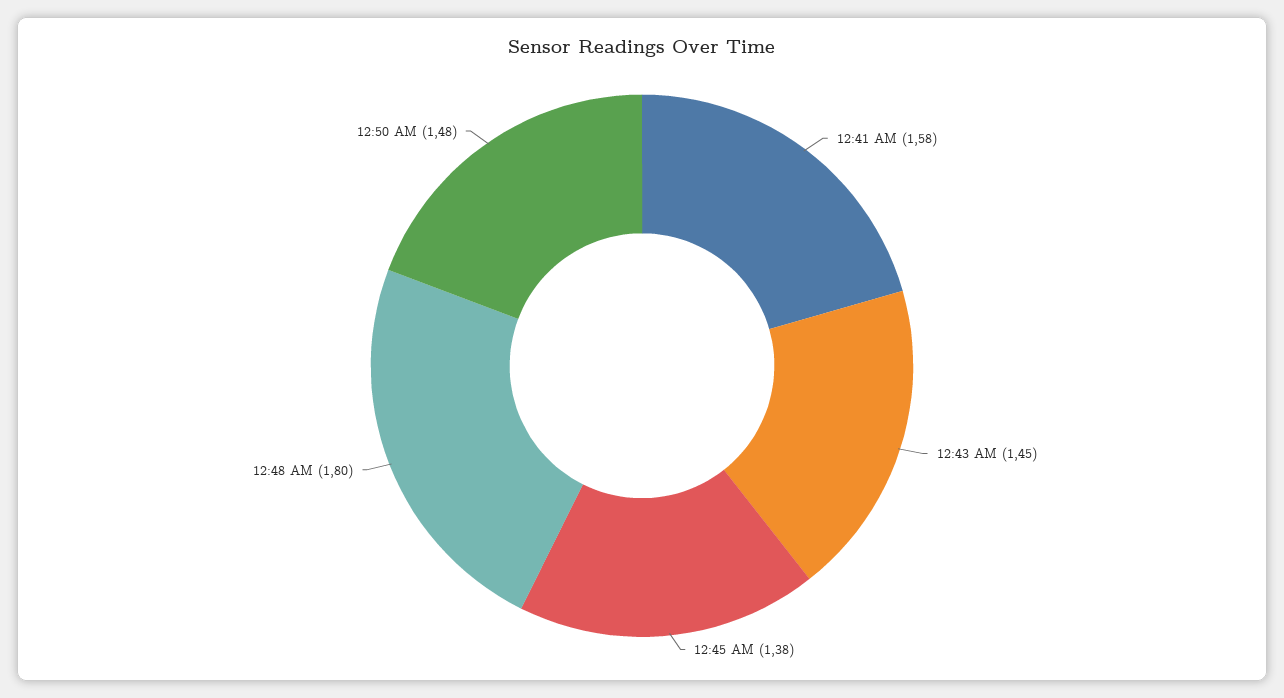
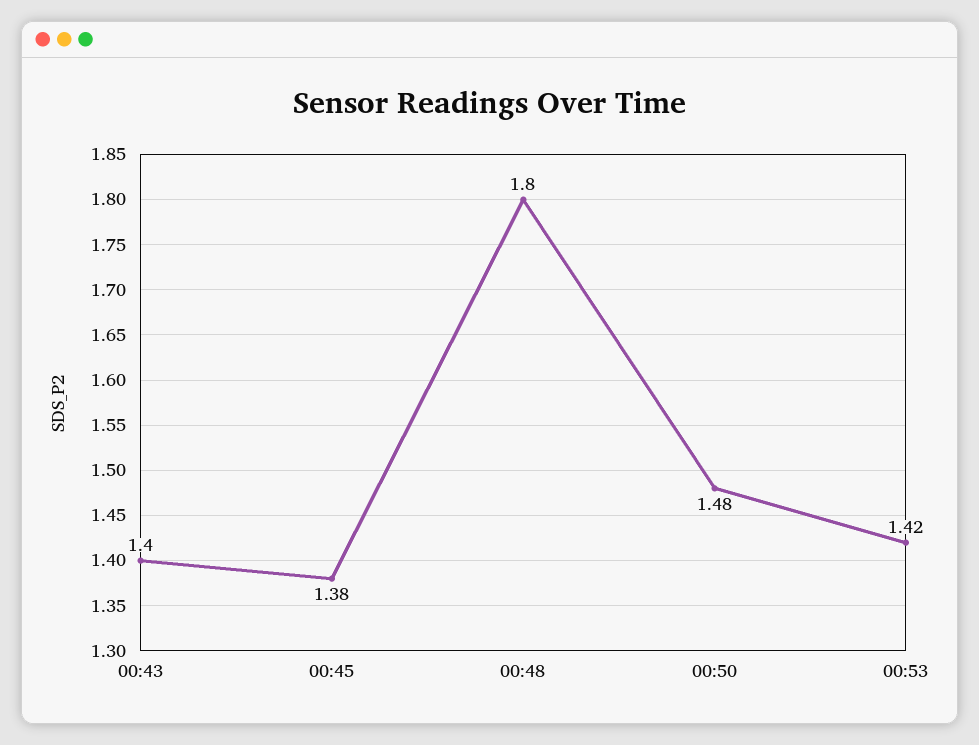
12:41 AM: 1.58 -> none
12:43 AM: 1.45 -> 1.4
00:53: none -> 1.42

